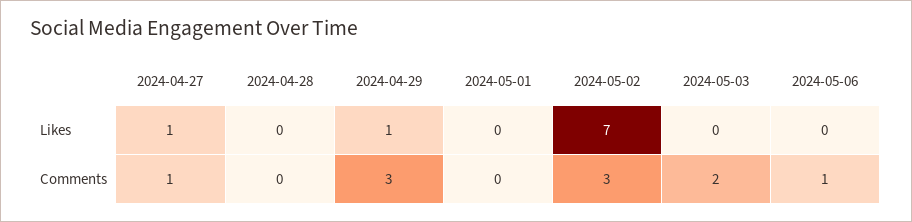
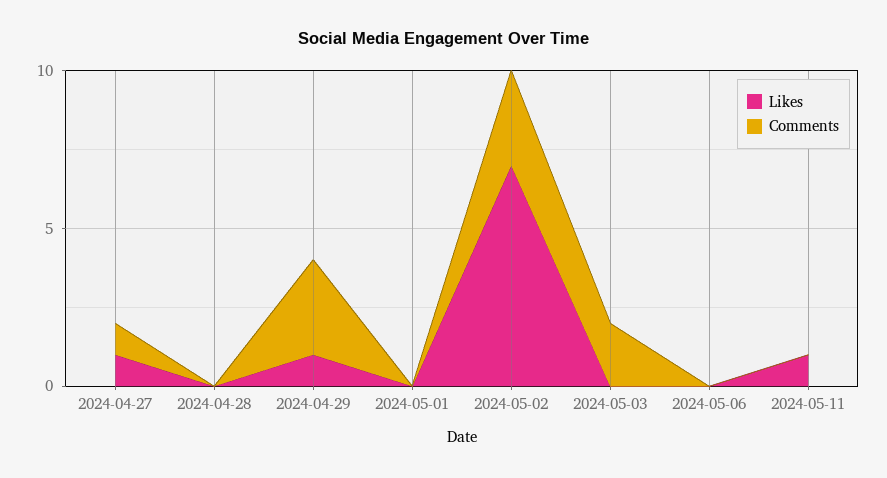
Comments, 2024-05-06: 1 -> 0
Likes, 2024-05-11: none -> 1
Comments, 2024-05-11: none -> 0

